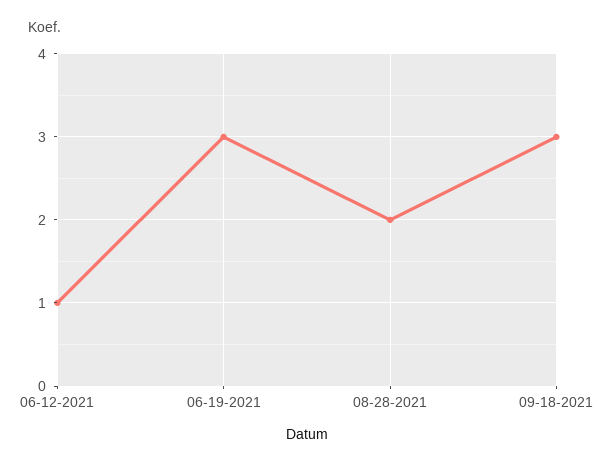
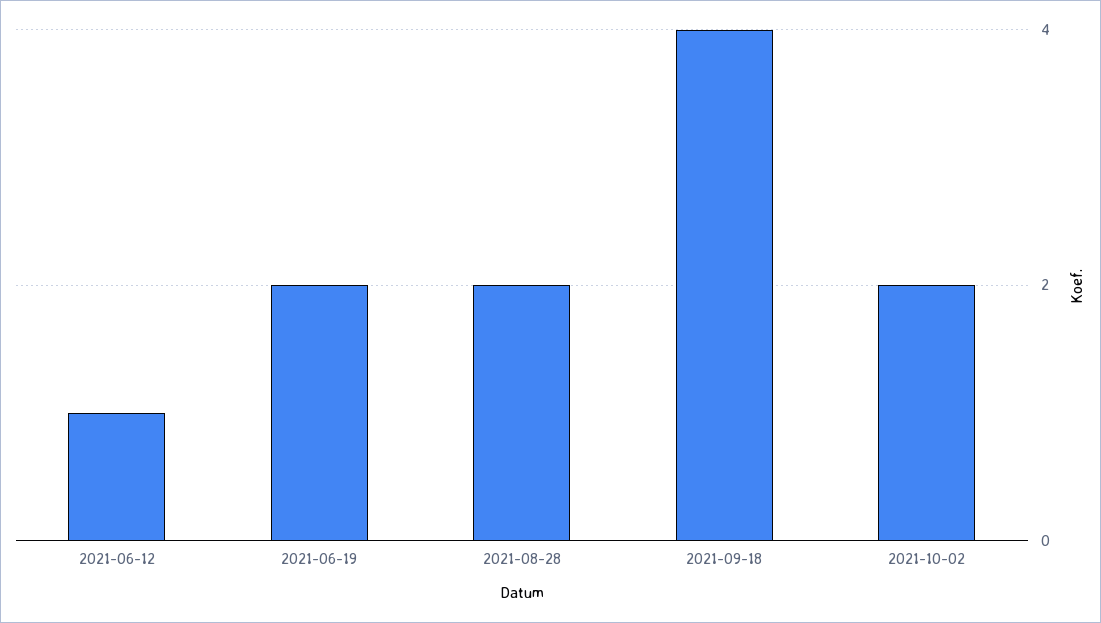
06-19-2021: 3 -> 2
09-18-2021: 3 -> 4
2021-10-02: none -> 2

